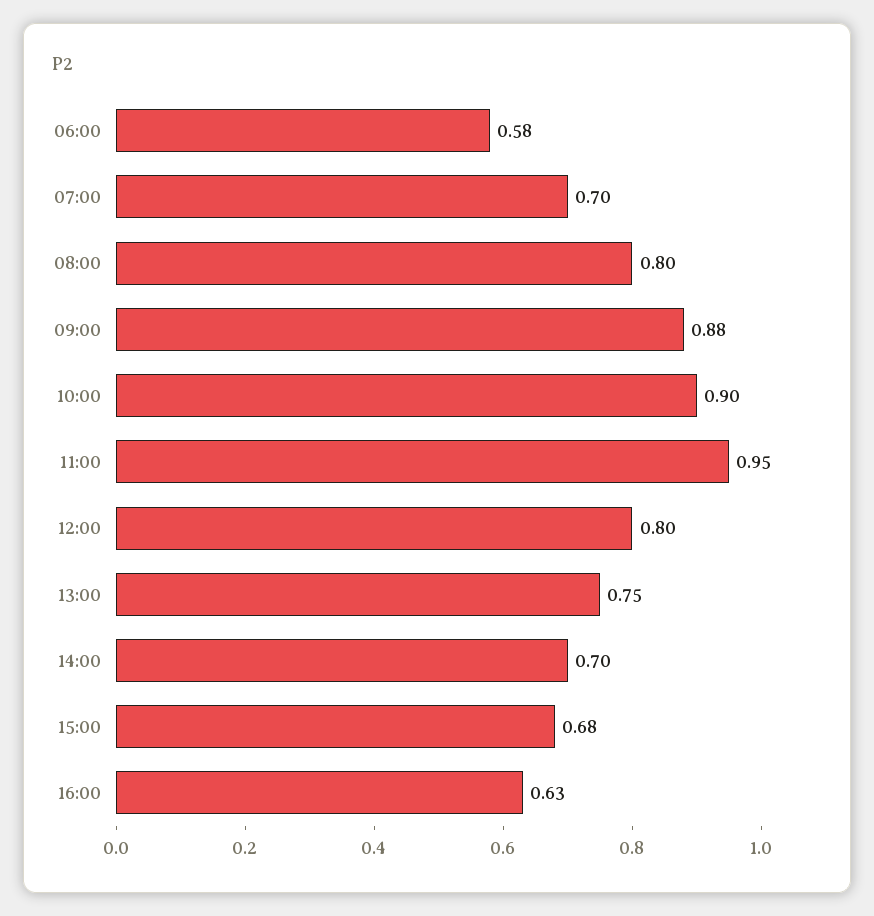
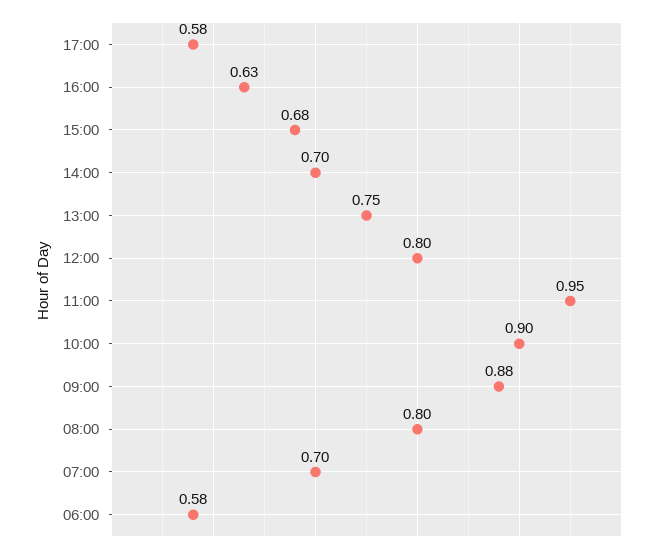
17:00: none -> 0.58

